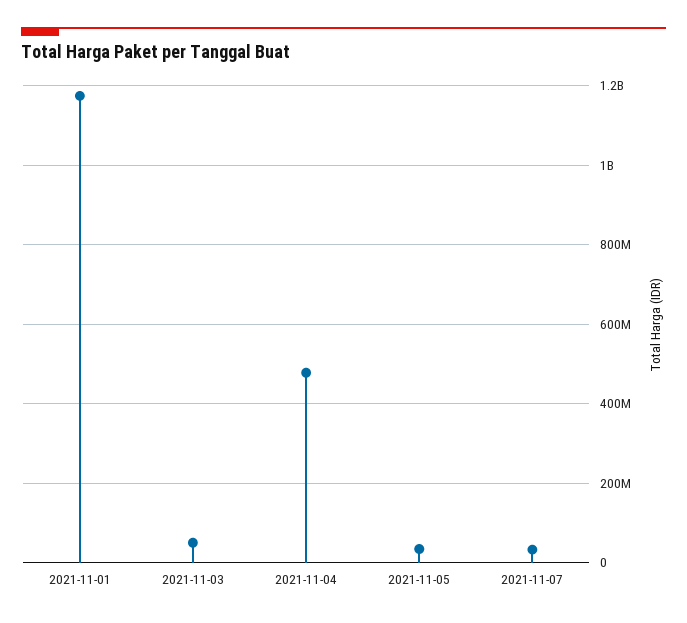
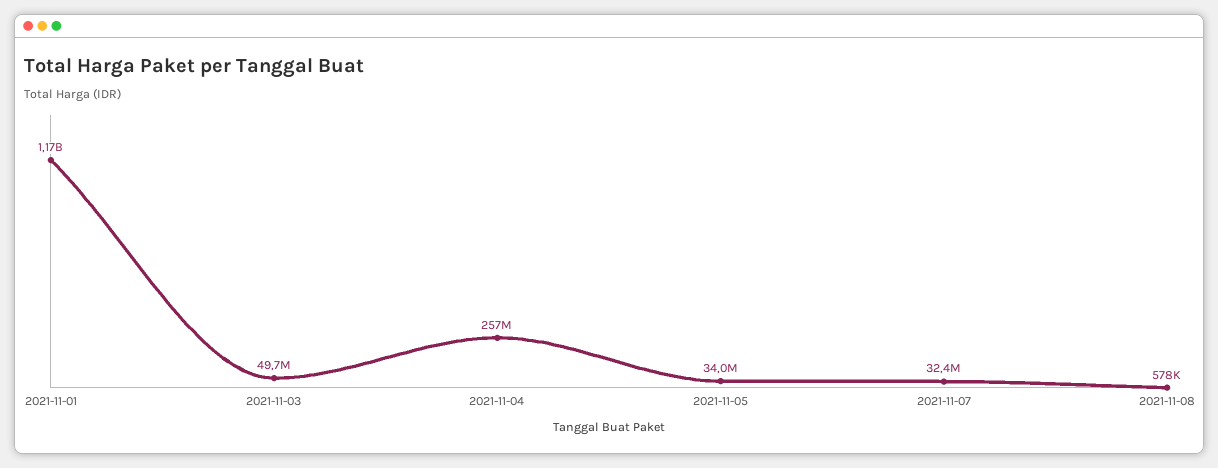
2021-11-04: 480000000 -> 257000000
2021-11-08: none -> 578000

